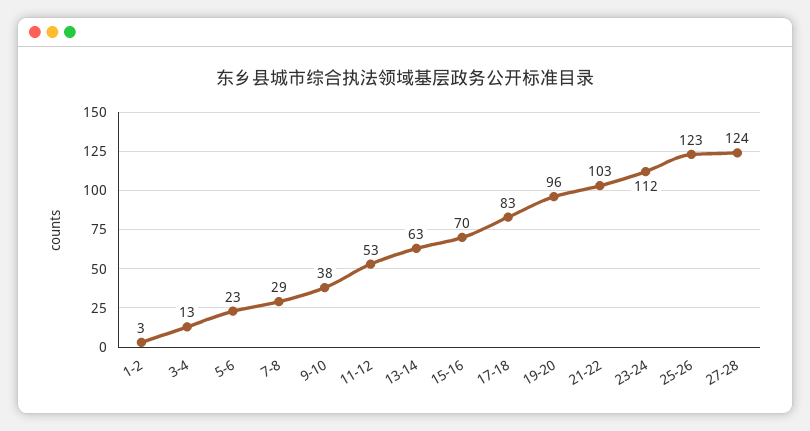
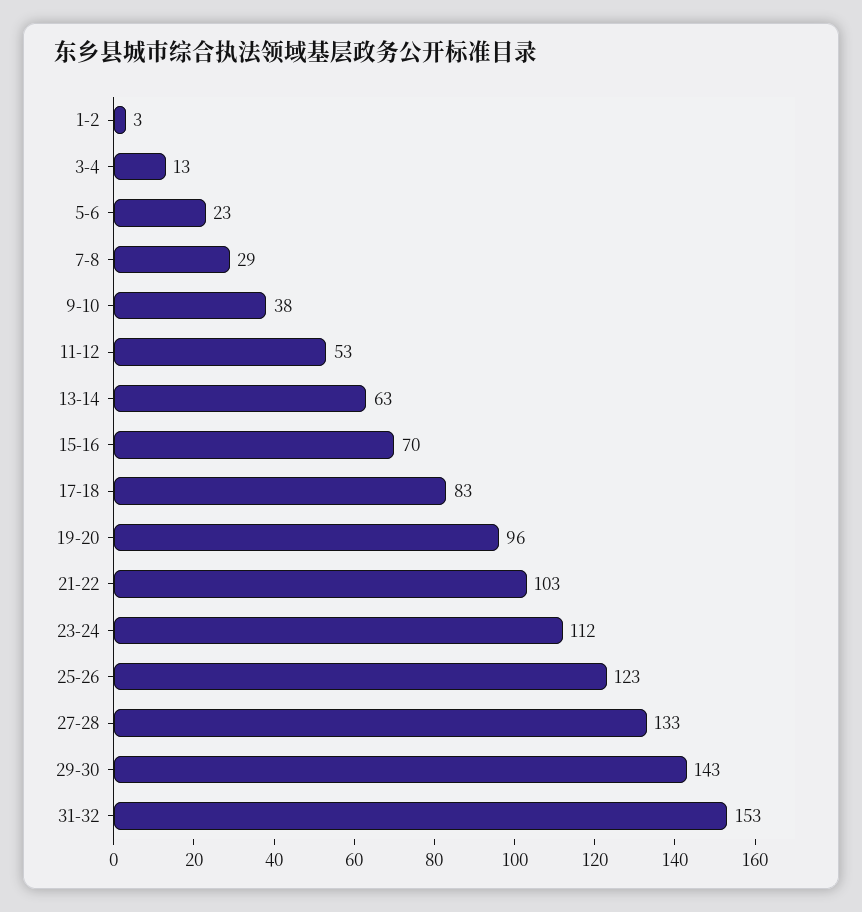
27-28: 124 -> 133
29-30: none -> 143
31-32: none -> 153

